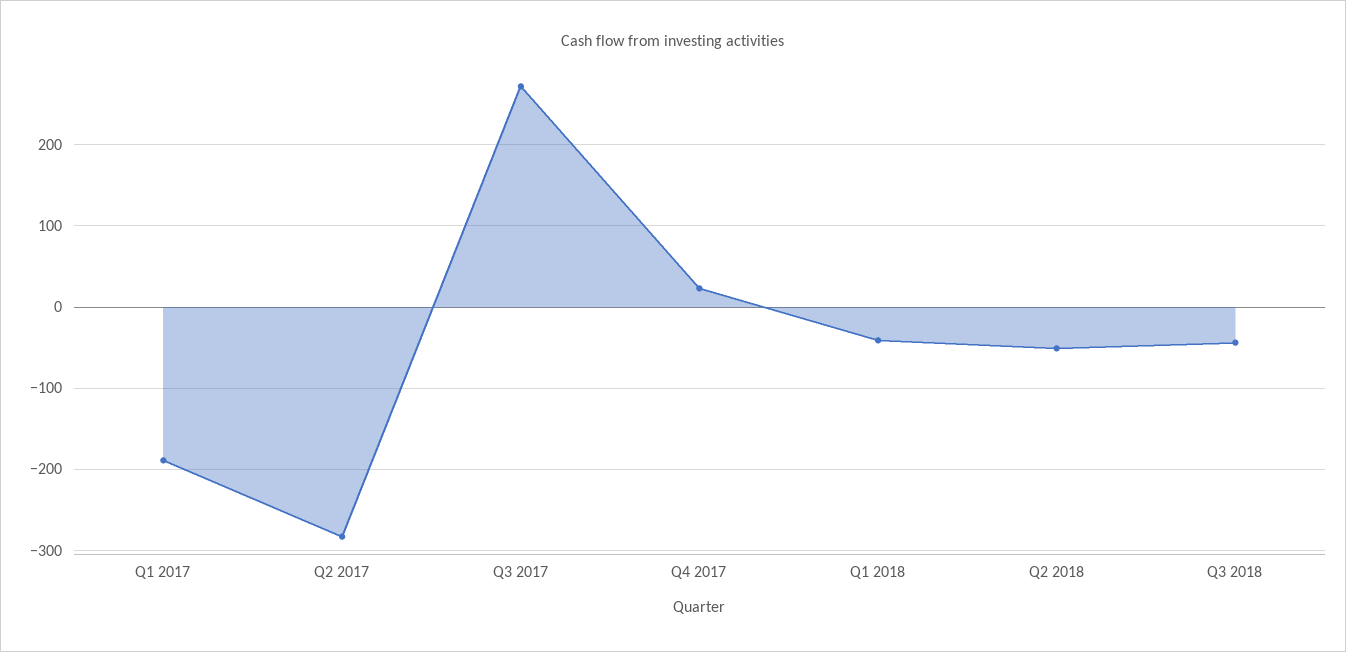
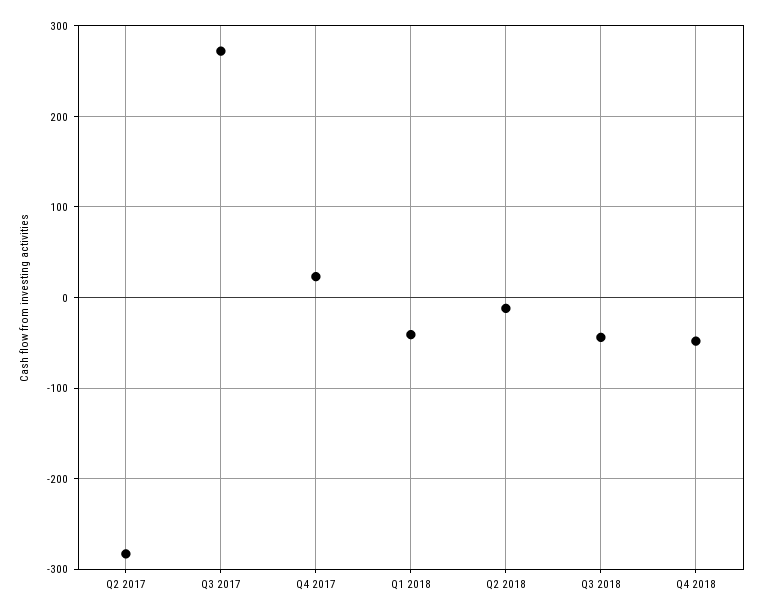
Q1 2017: -190 -> none
Q2 2018: -50 -> -10
Q4 2018: none -> -50

